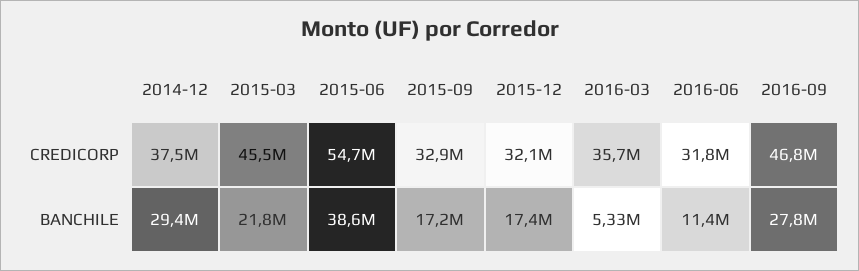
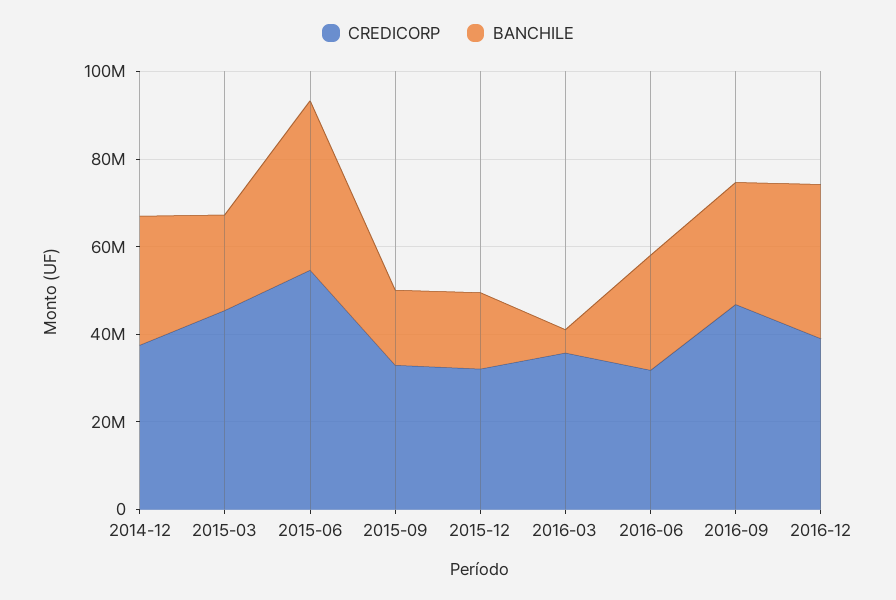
BANCHILE, 2016-06: 11400000 -> 25000000
CREDICORP, 2016-12: none -> 40000000
BANCHILE, 2016-12: none -> 35000000

